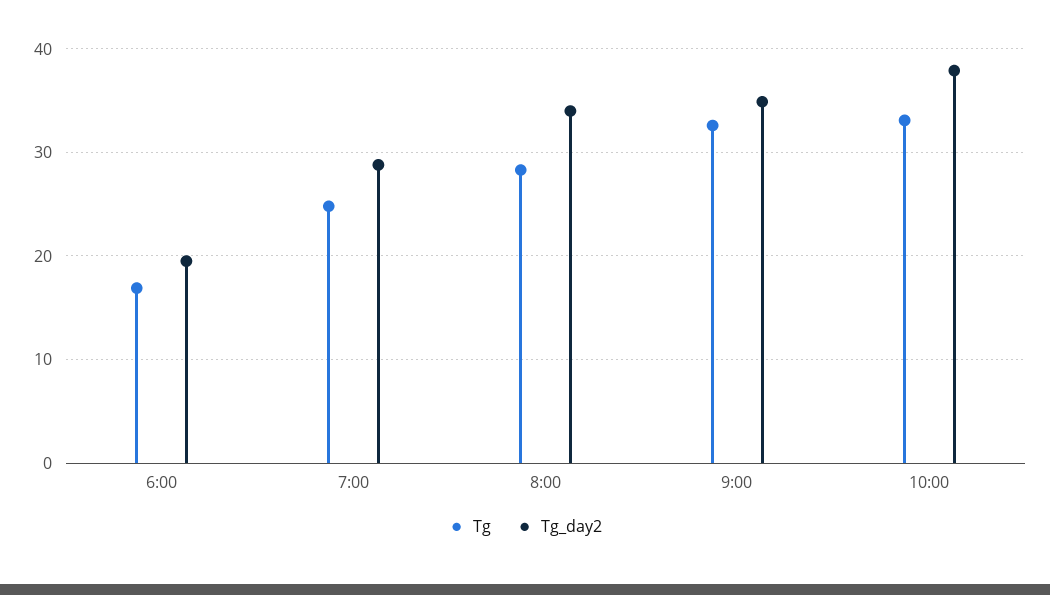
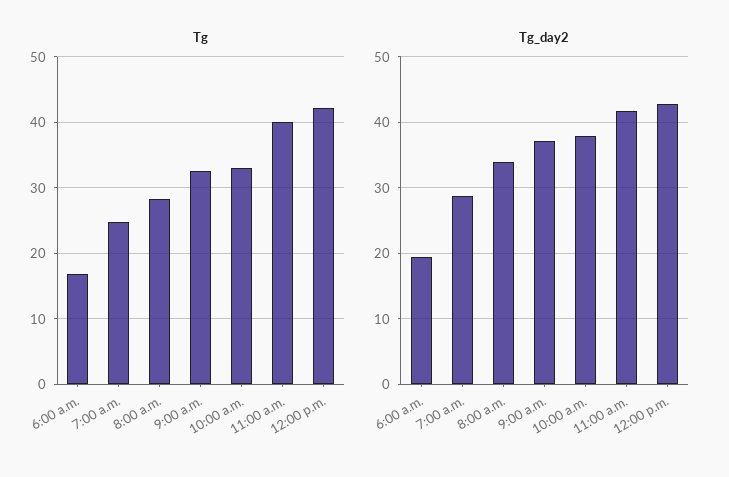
Tg_day2, 9:00: 35 -> 37
Tg, 11:00 a.m.: none -> 40
Tg, 12:00 p.m.: none -> 42
Tg_day2, 11:00 a.m.: none -> 42
Tg_day2, 12:00 p.m.: none -> 43

